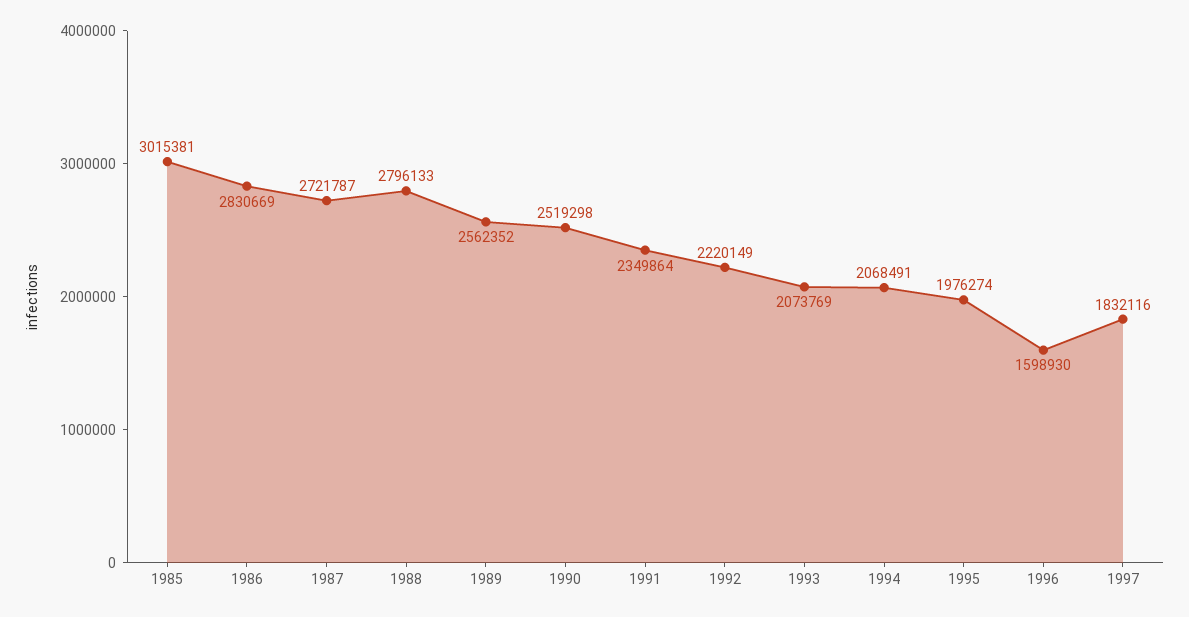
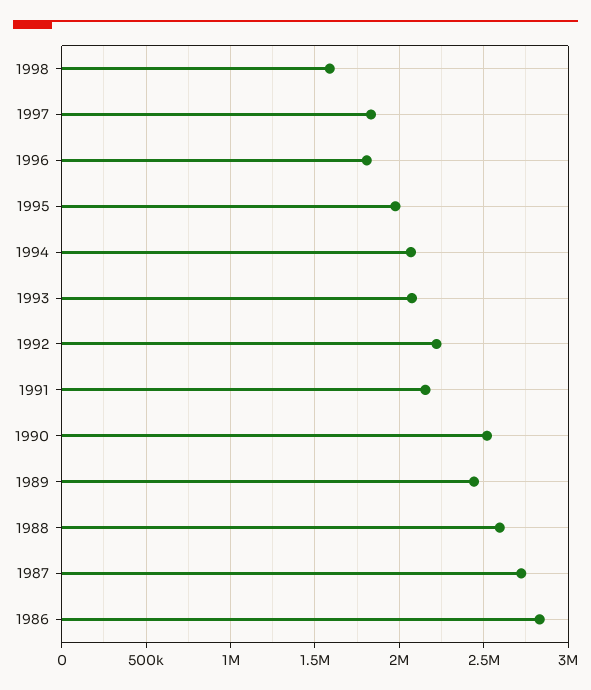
1985: 3015381 -> none
1988: 2796133 -> 2600000
1989: 2562352 -> 2450000
1991: 2349864 -> 2150000
1996: 1598930 -> 1800000
1998: none -> 1600000

